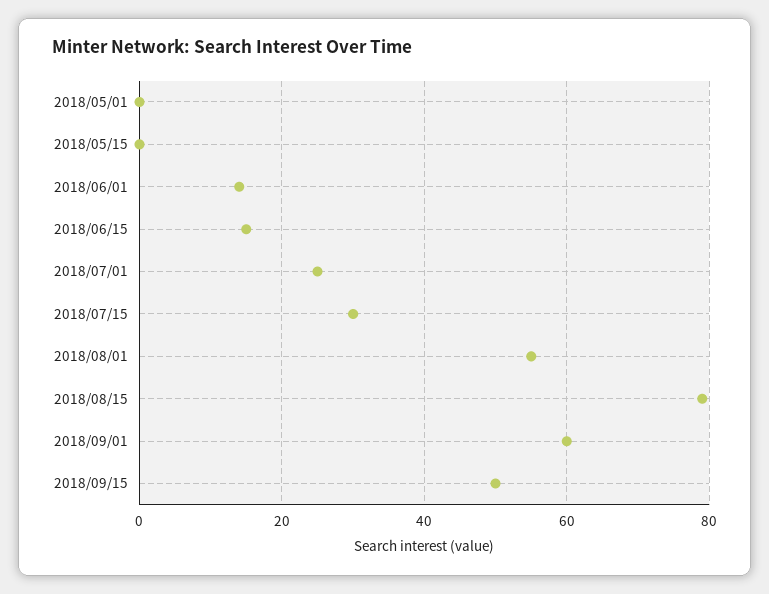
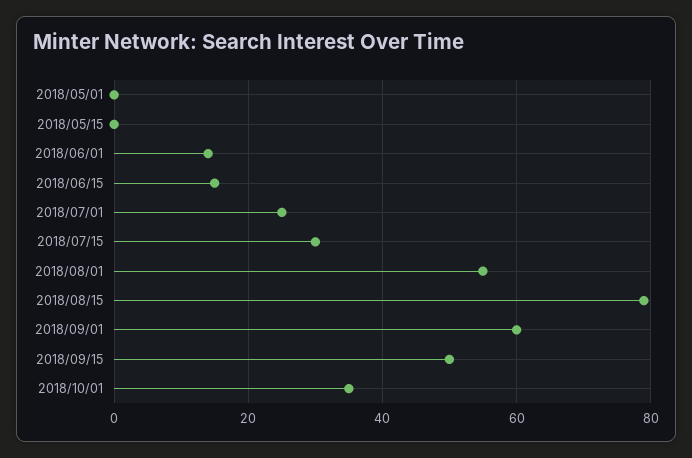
2018/10/01: none -> 35

